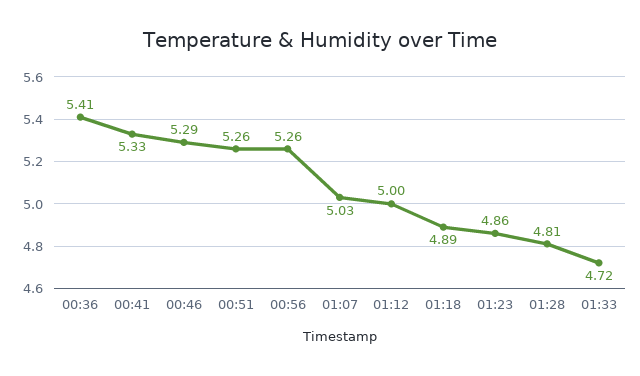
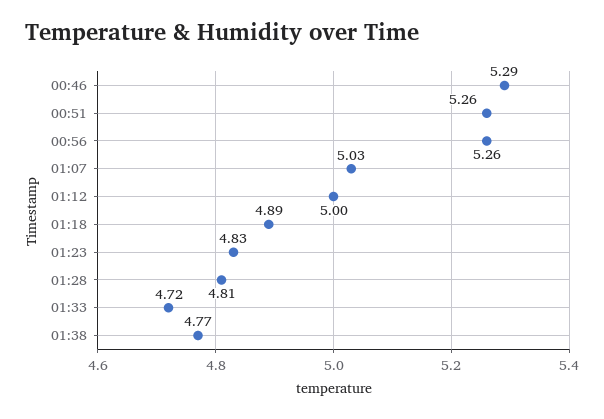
00:36: 5.41 -> none
00:41: 5.33 -> none
01:23: 4.86 -> 4.83
01:38: none -> 4.77

